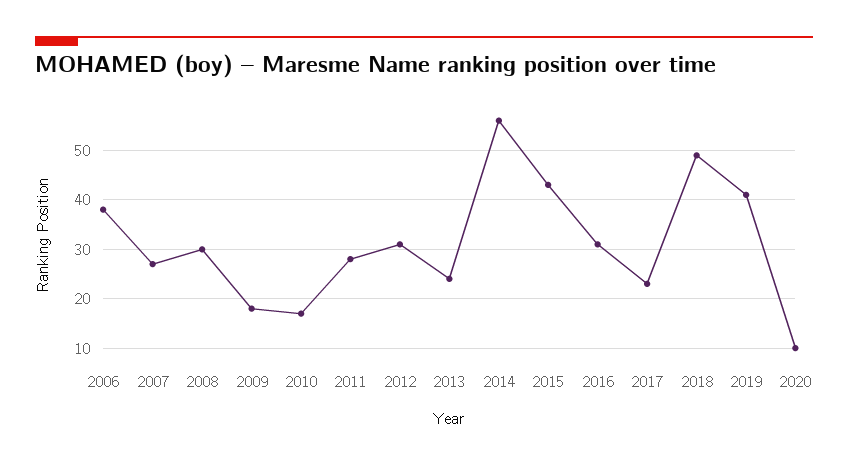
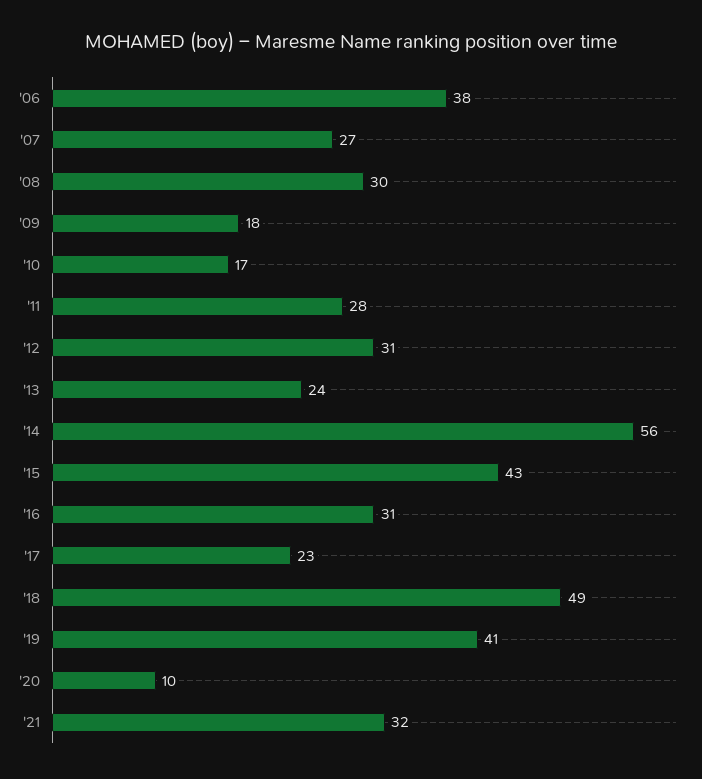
'21: none -> 32

